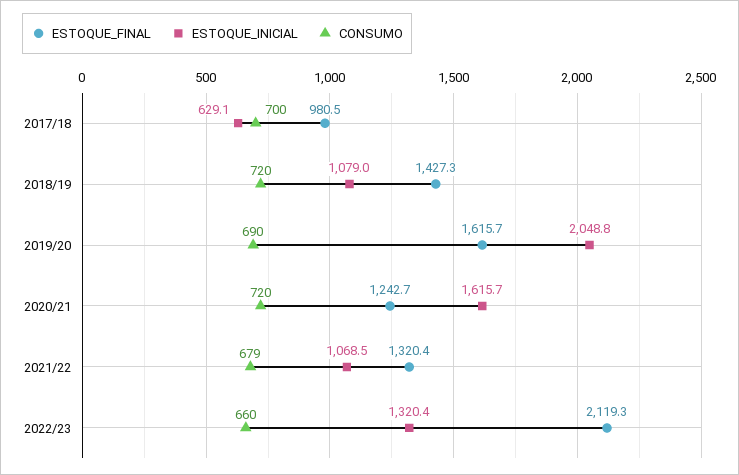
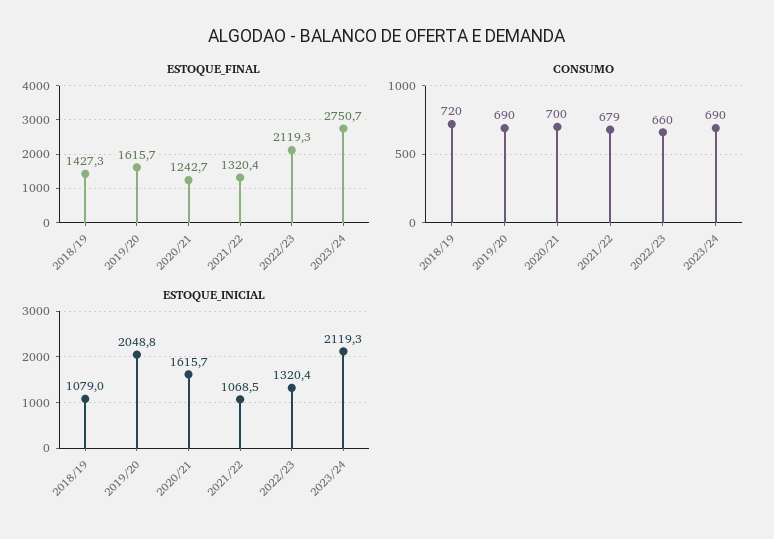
ESTOQUE_FINAL, 2017/18: 980.5 -> none
ESTOQUE_INICIAL, 2017/18: 629.1 -> none
CONSUMO, 2017/18: 700 -> none
CONSUMO, 2020/21: 720 -> 700
ESTOQUE_FINAL, 2023/24: none -> 2750.7
CONSUMO, 2023/24: none -> 690
ESTOQUE_INICIAL, 2023/24: none -> 2119.3

